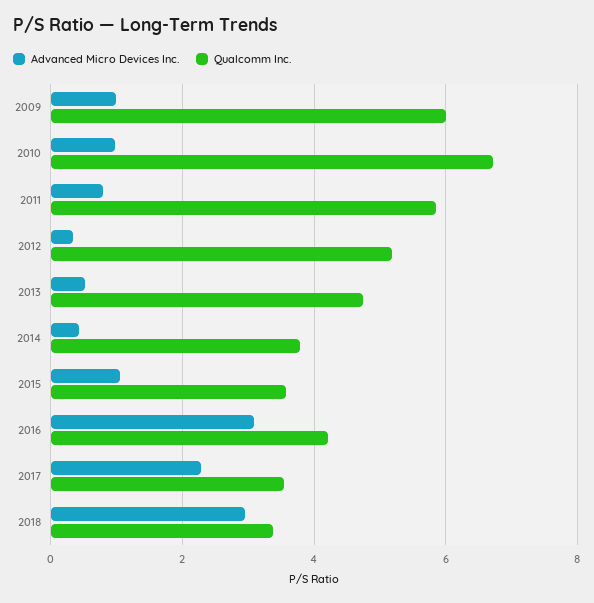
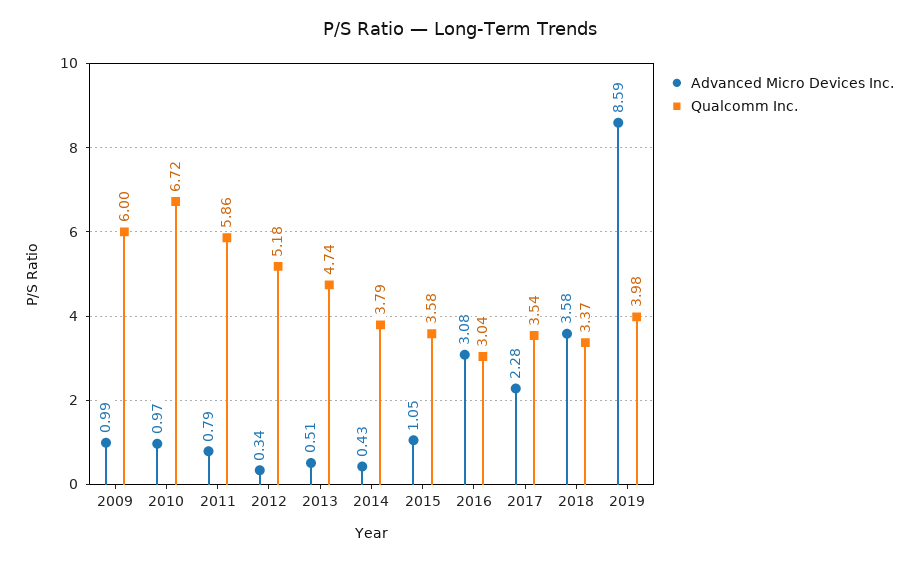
Qualcomm Inc., 2016: 4.2 -> 3.04
Advanced Micro Devices Inc., 2018: 3 -> 3.58
Advanced Micro Devices Inc., 2019: none -> 8.59
Qualcomm Inc., 2019: none -> 3.98

